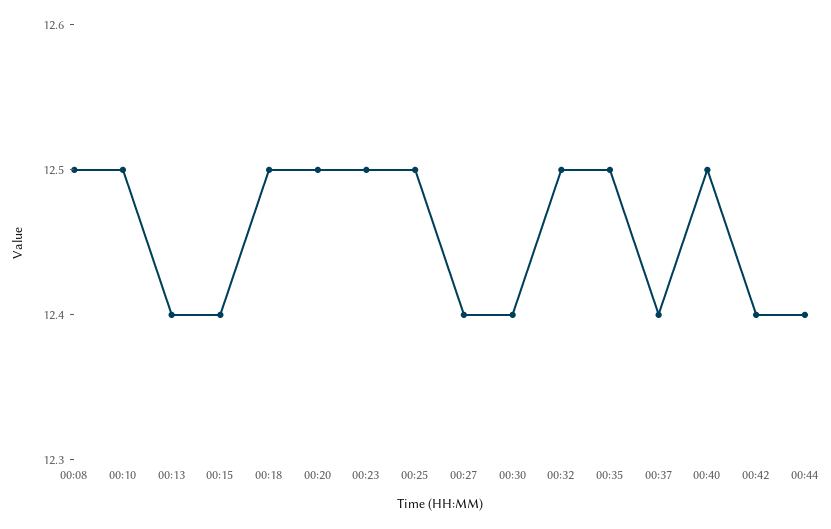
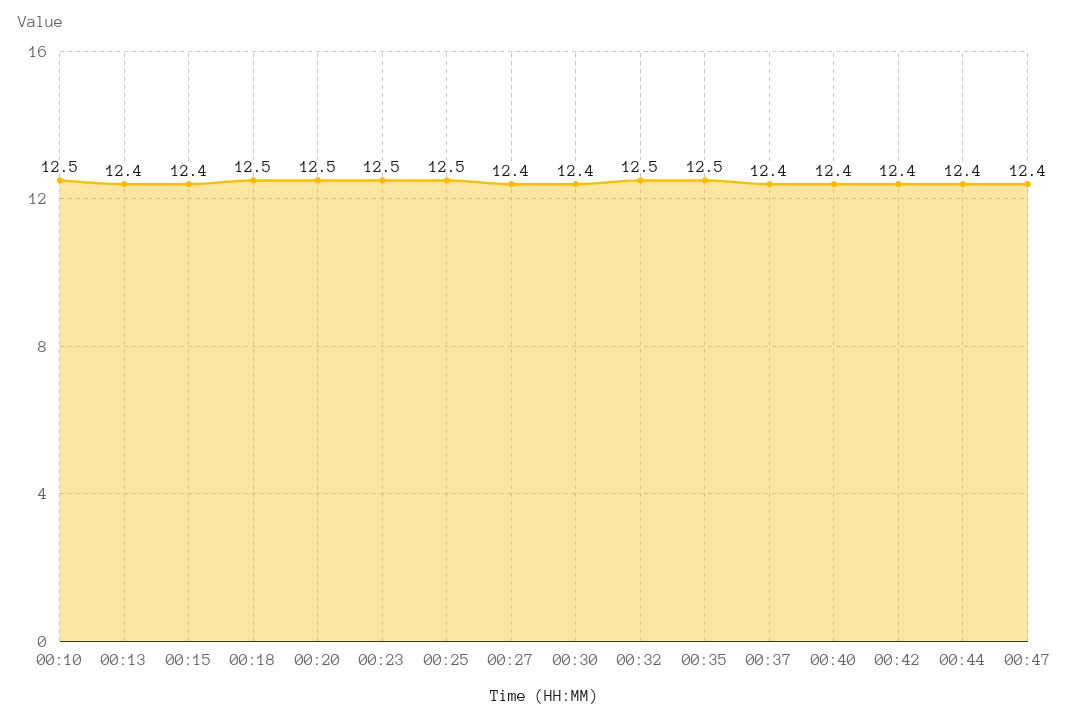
00:08: 12.5 -> none
00:40: 12.5 -> 12.4
00:47: none -> 12.4

